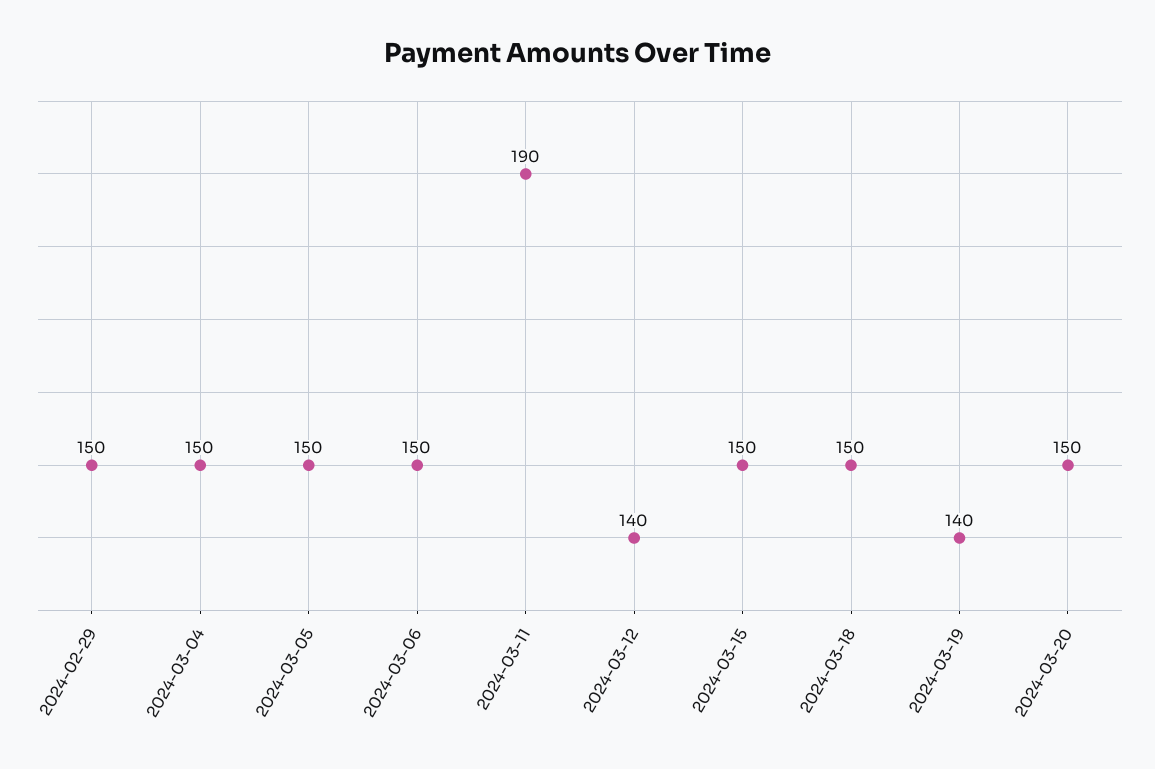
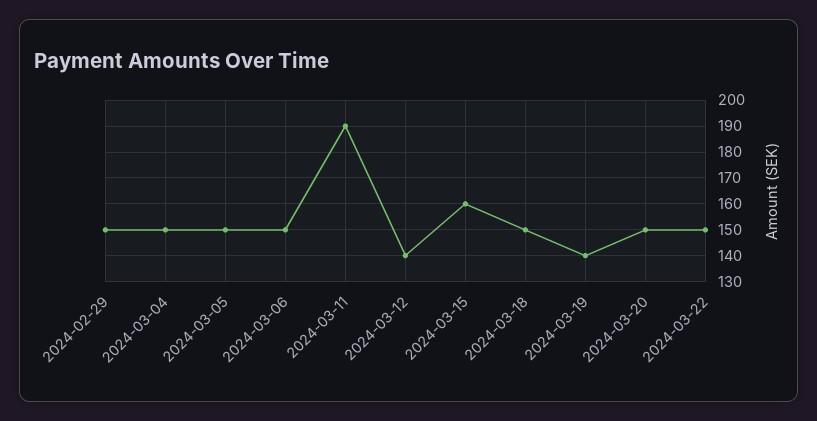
2024-03-15: 150 -> 160
2024-03-22: none -> 150

